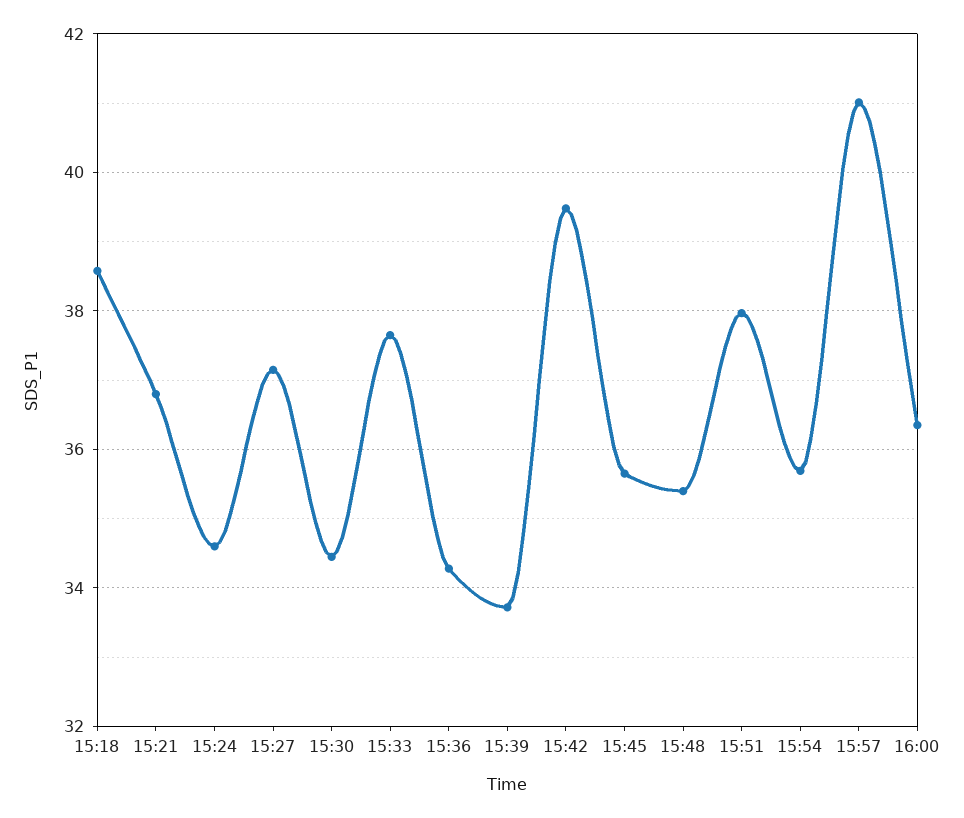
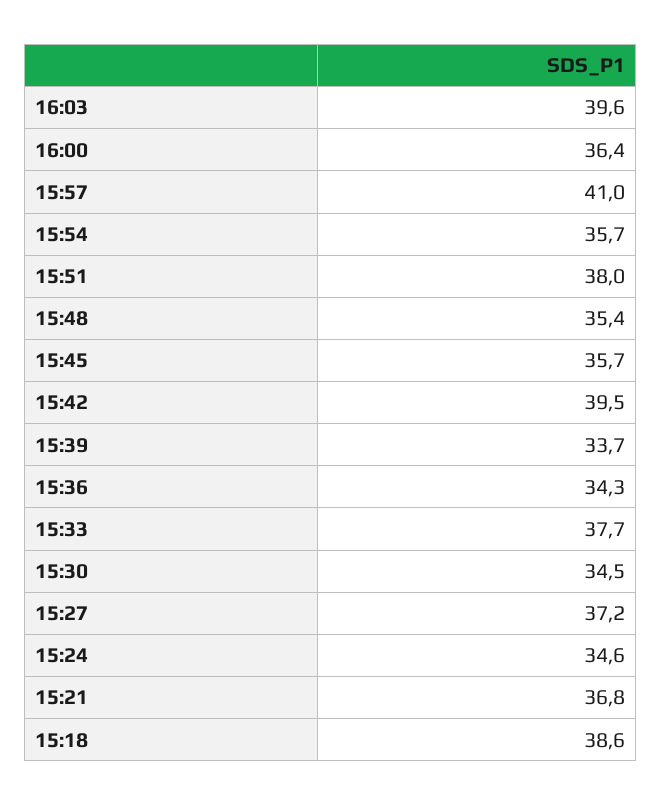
16:03: none -> 39.6

